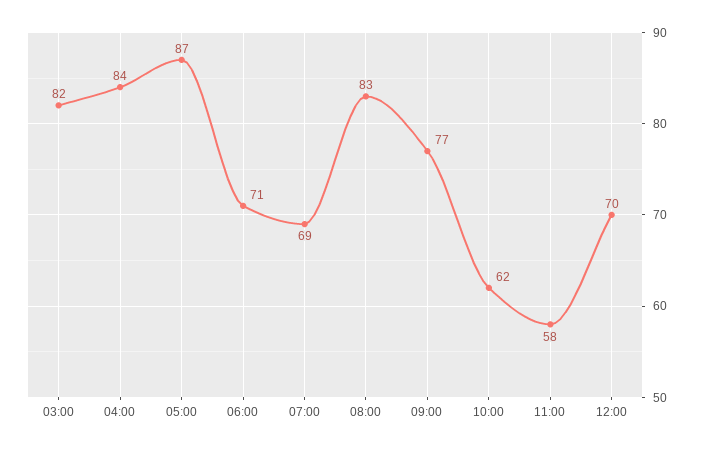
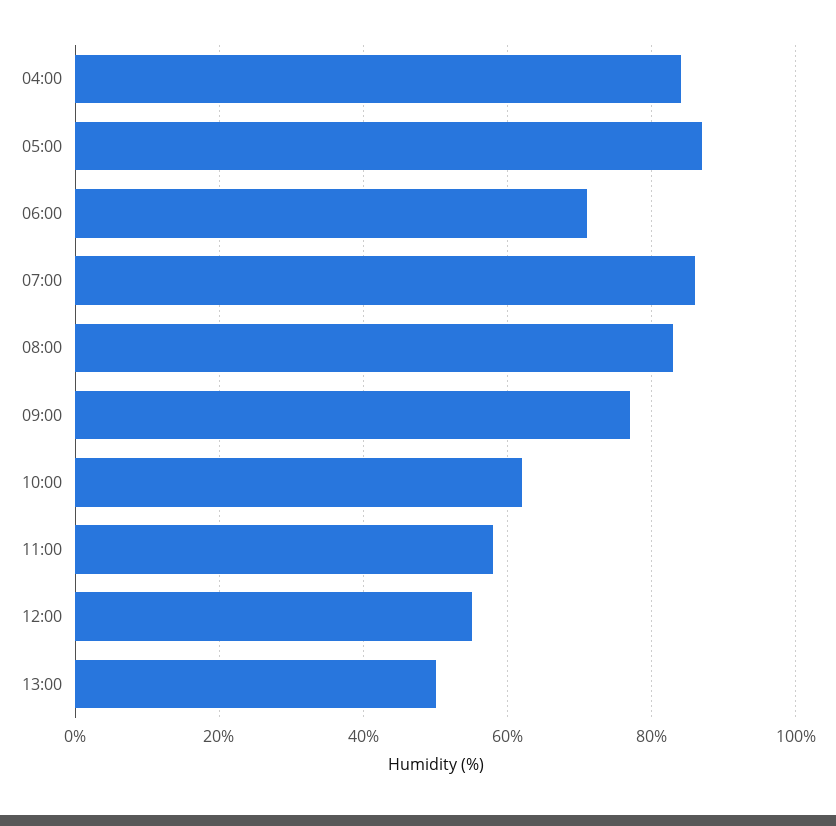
03:00: 82 -> none
07:00: 69 -> 85
12:00: 70 -> 55
13:00: none -> 50

